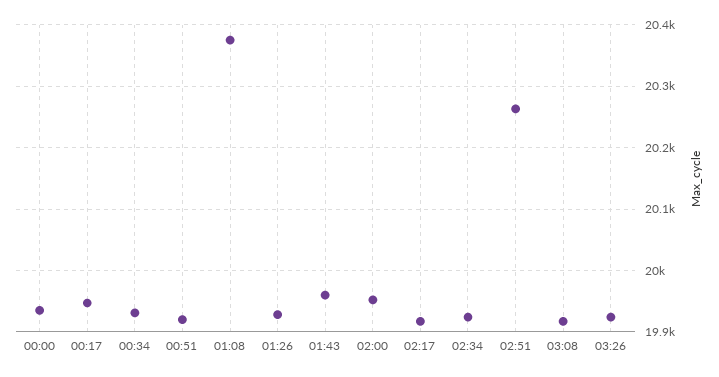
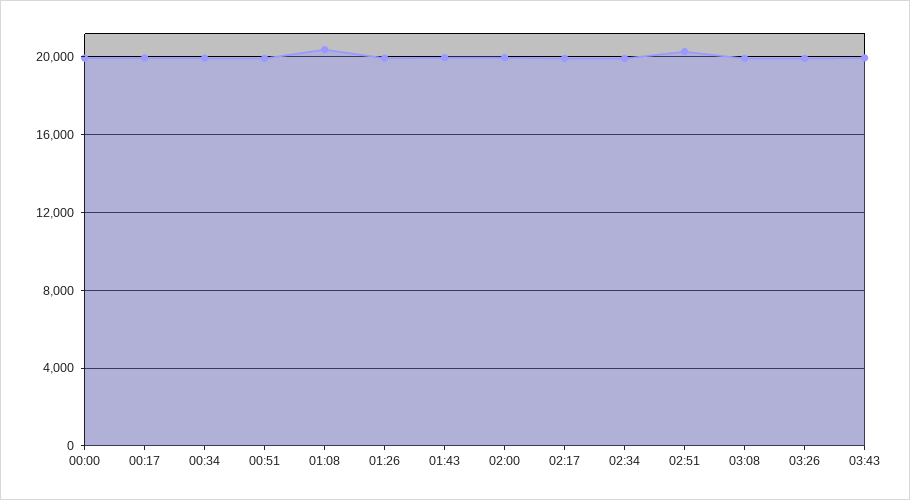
03:43: none -> 20000

